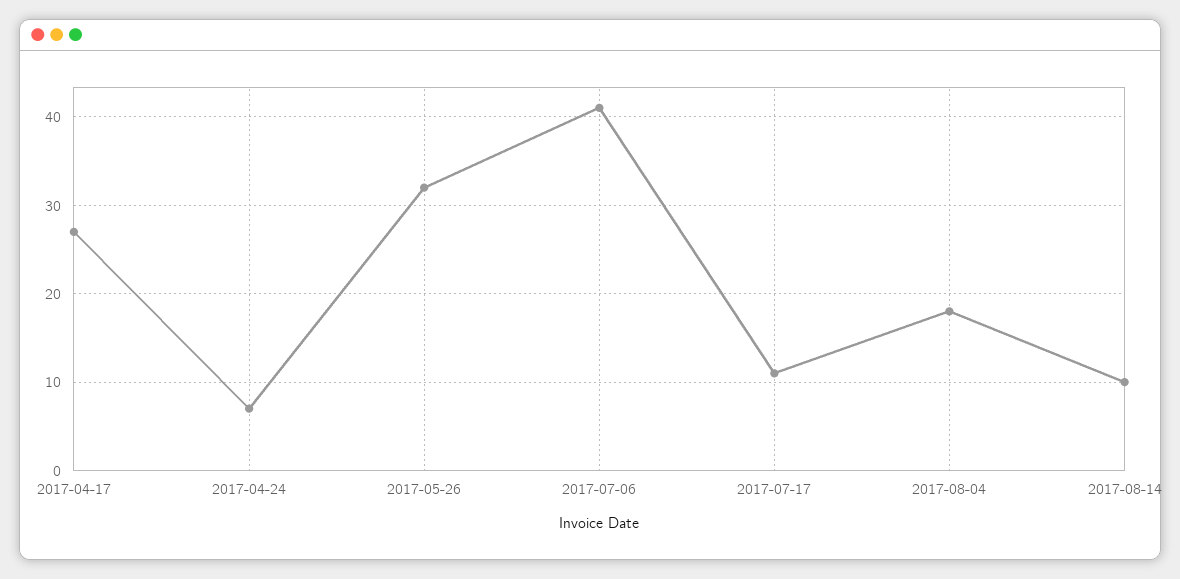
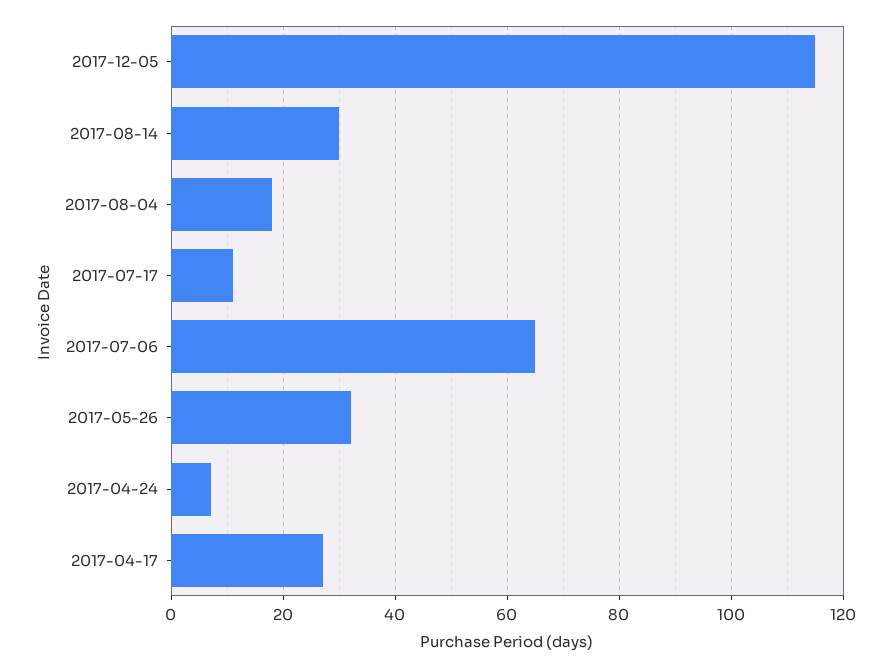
2017-07-06: 41 -> 65
2017-08-14: 10 -> 30
2017-12-05: none -> 115

